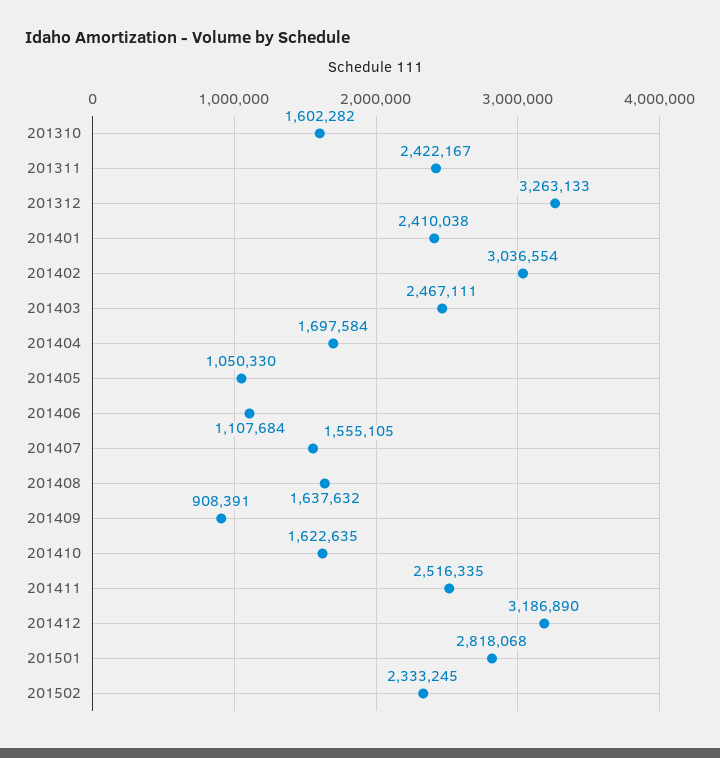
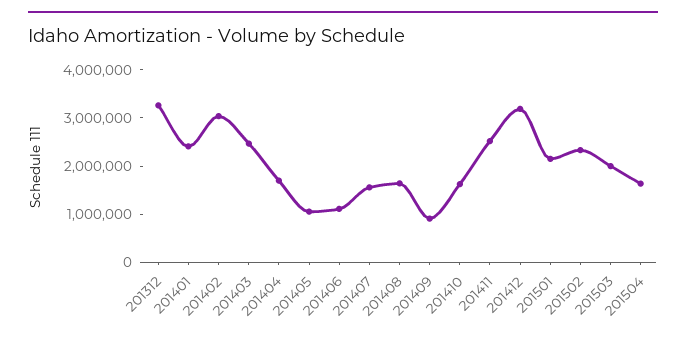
201310: 1602282 -> none
201311: 2422167 -> none
201501: 2818068 -> 2200000
201503: none -> 2000000
201504: none -> 1600000

